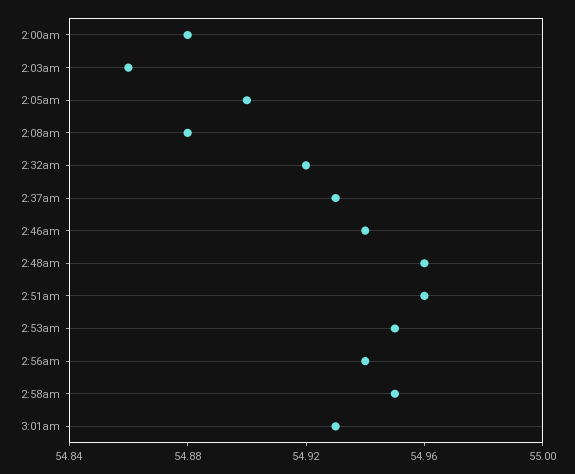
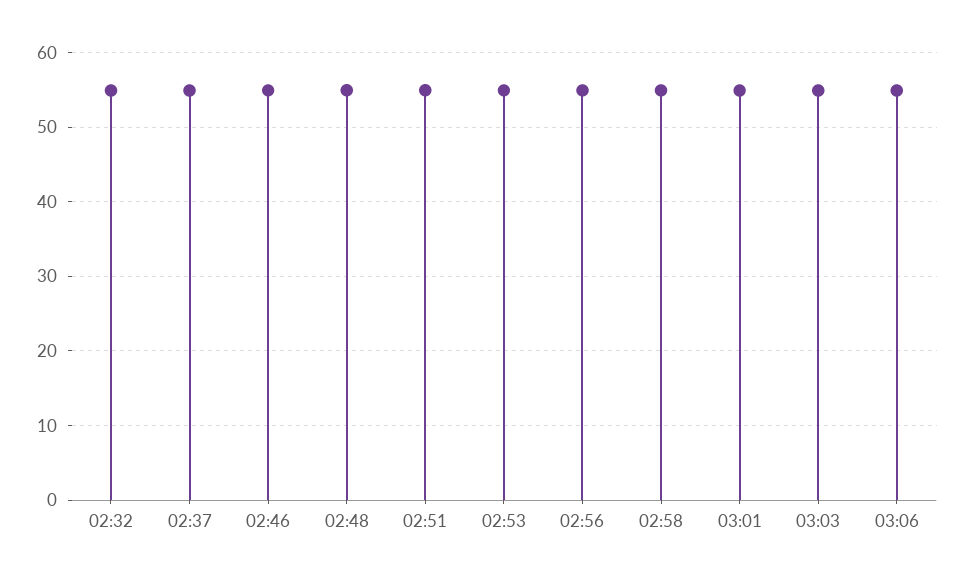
2:00am: 54.88 -> none
2:03am: 54.86 -> none
2:05am: 54.9 -> none
2:08am: 54.88 -> none
03:03: none -> 55
03:06: none -> 55

